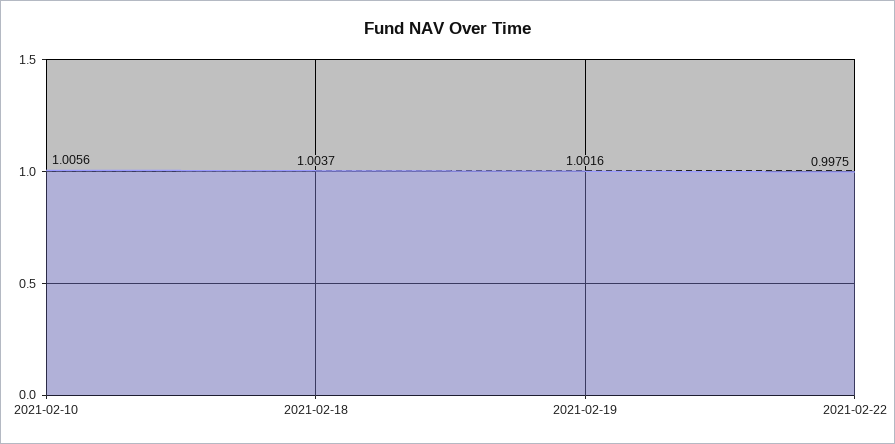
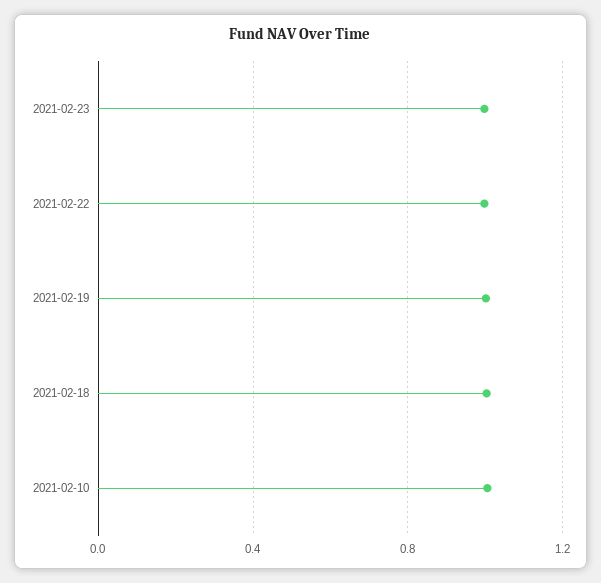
2021-02-23: none -> 1

